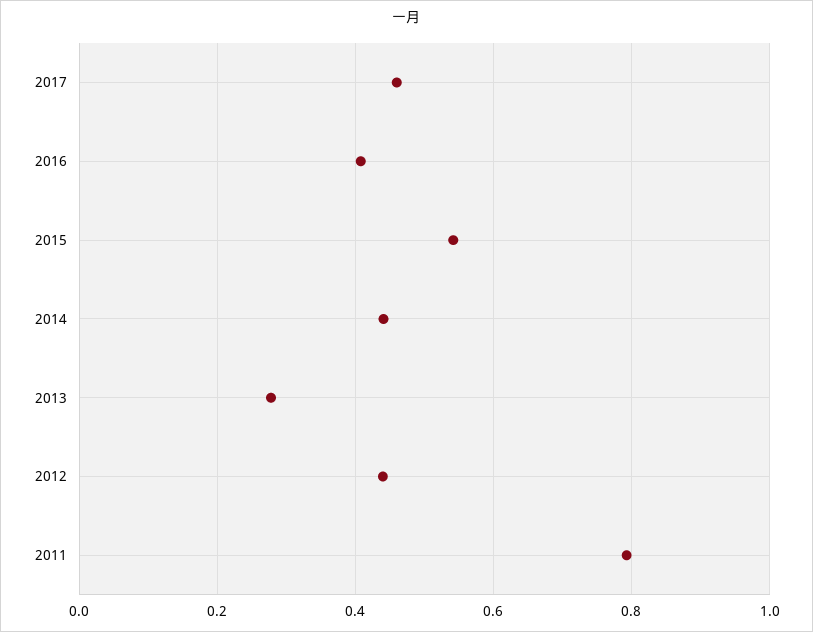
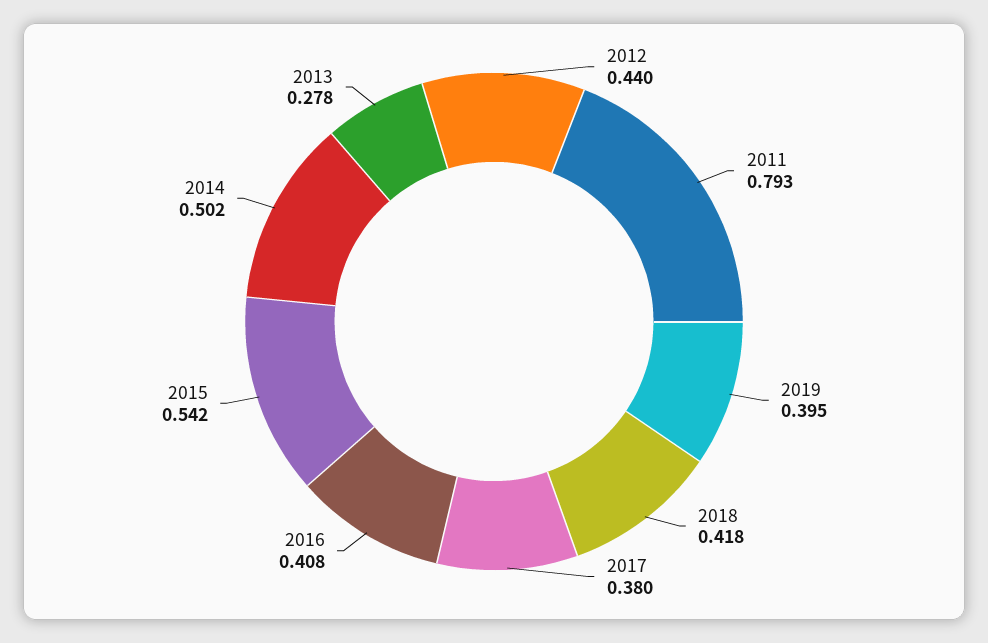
2017: 0.46 -> 0.38
2014: 0.44 -> 0.502
2019: none -> 0.395
2018: none -> 0.418

